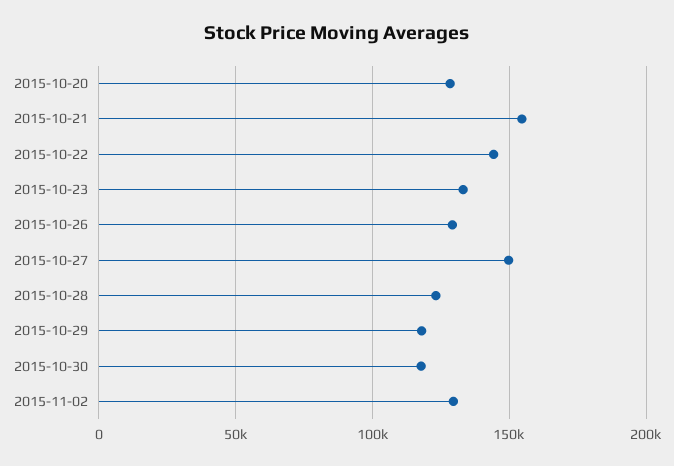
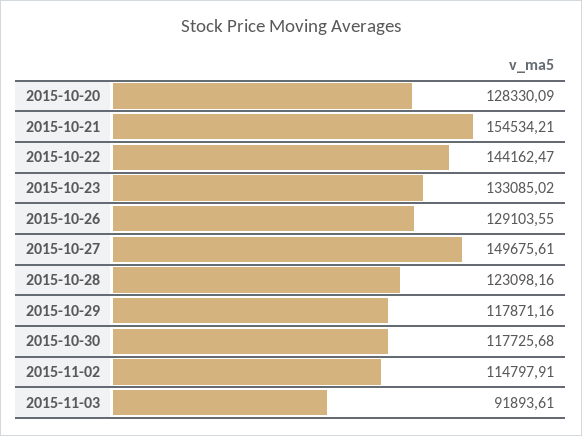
2015-11-02: 130000 -> 114797.91
2015-11-03: none -> 91893.61

